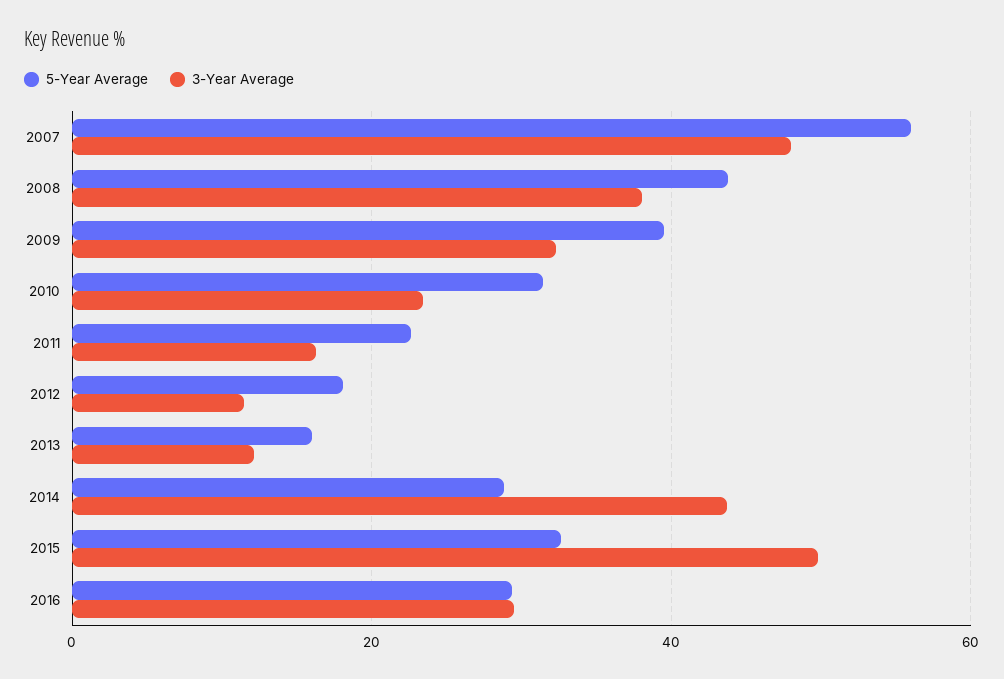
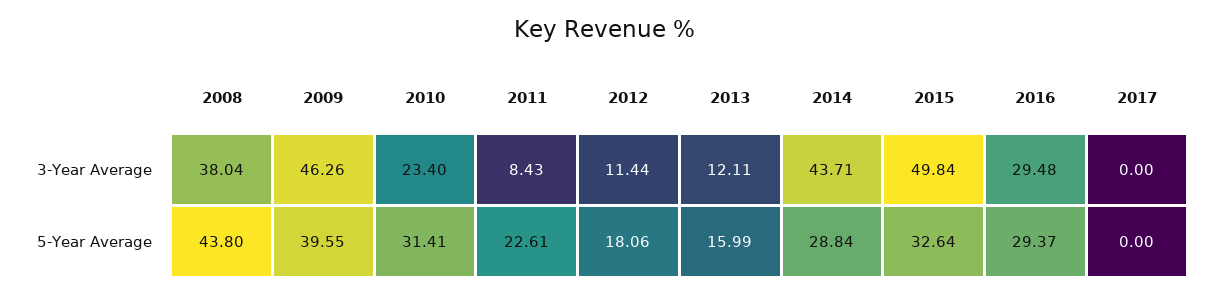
5-Year Average, 2007: 56 -> none
3-Year Average, 2007: 48 -> none
3-Year Average, 2009: 32 -> 46.26
3-Year Average, 2011: 16 -> 8.43
3-Year Average, 2017: none -> 0
5-Year Average, 2017: none -> 0

